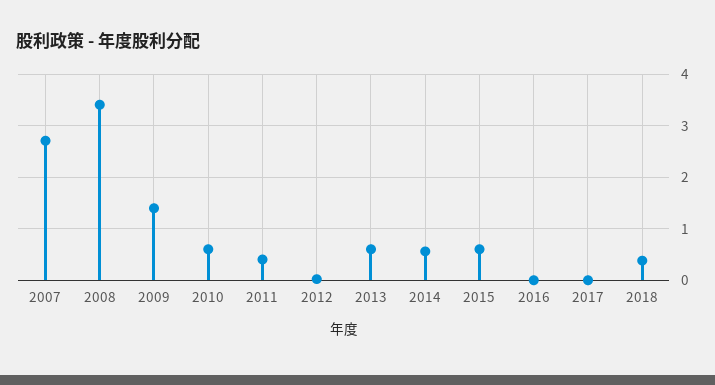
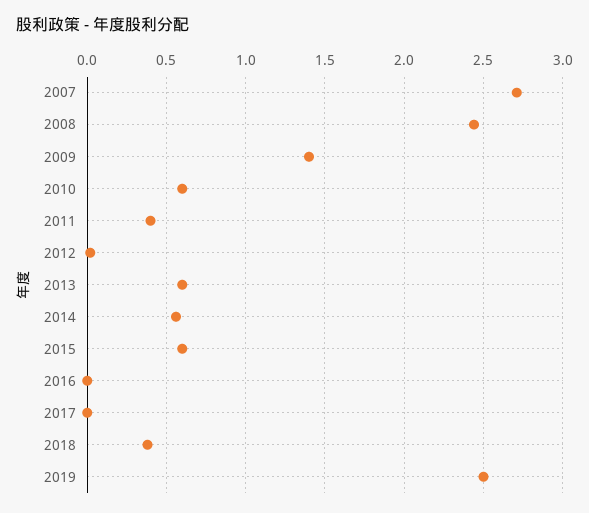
2008: 3.4 -> 2.45
2019: none -> 2.5

